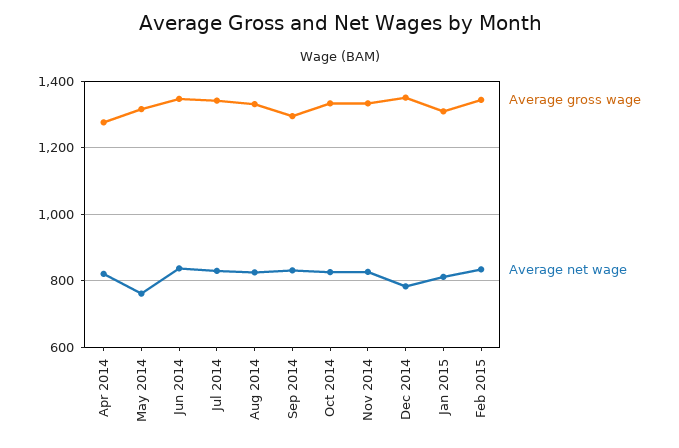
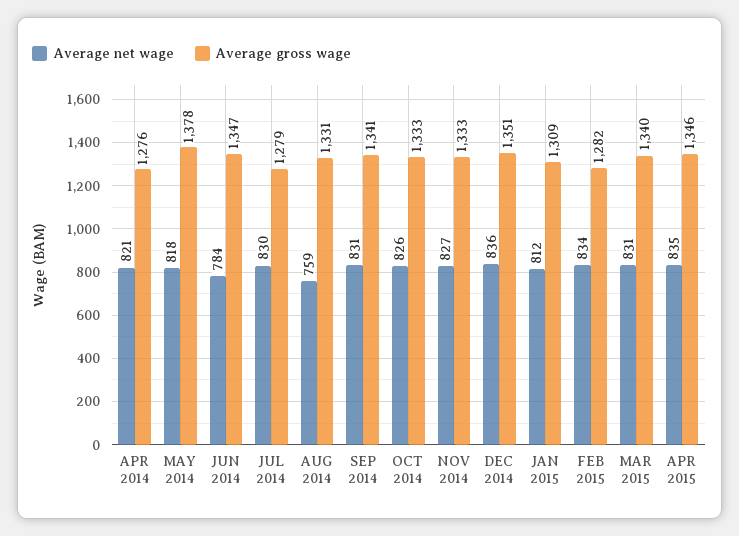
Average gross wage, May 2014: 1320 -> 1378
Average net wage, May 2014: 760 -> 818
Average net wage, Jun 2014: 840 -> 784
Average gross wage, Jul 2014: 1340 -> 1279
Average net wage, Aug 2014: 820 -> 759
Average gross wage, Sep 2014: 1300 -> 1341
Average net wage, Dec 2014: 780 -> 836
Average gross wage, Feb 2015: 1340 -> 1282
Average net wage, MAR 2015: none -> 831
Average gross wage, MAR 2015: none -> 1340
Average net wage, APR 2015: none -> 835
Average gross wage, APR 2015: none -> 1346

